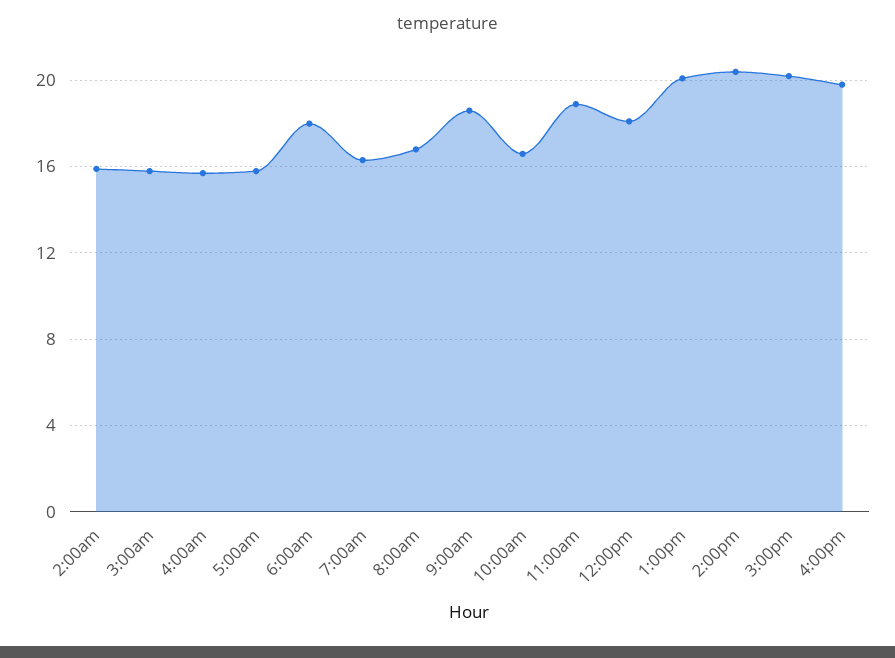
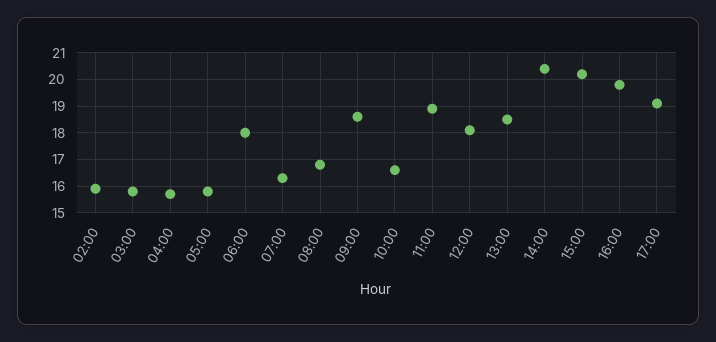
1:00pm: 20 -> 18.5
17:00: none -> 19

